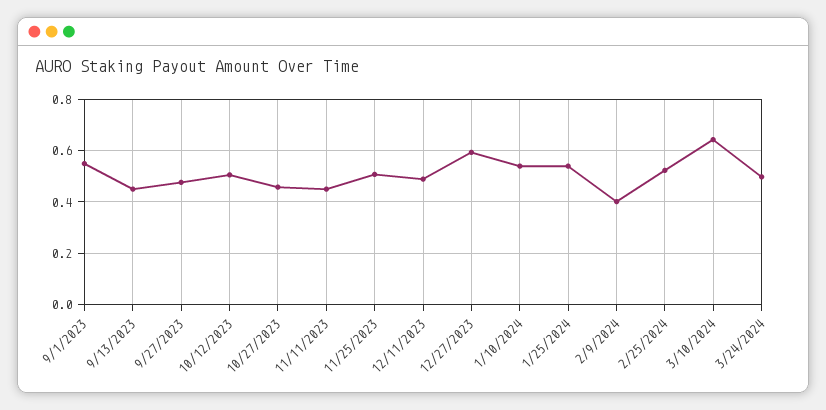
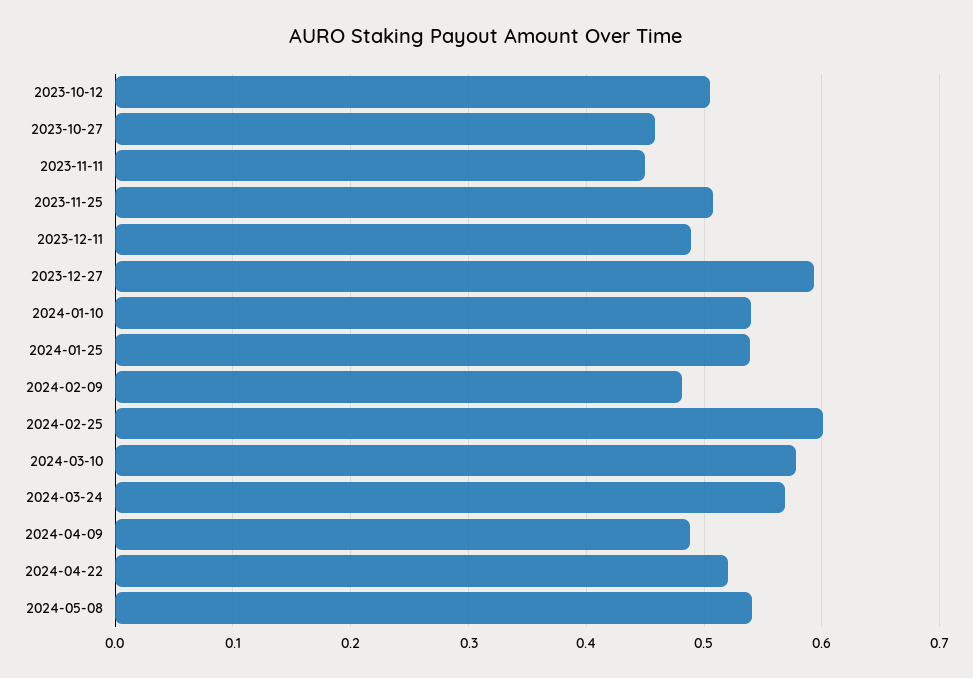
9/1/2023: 0.55 -> none
9/13/2023: 0.45 -> none
9/27/2023: 0.475 -> none
2/9/2024: 0.4 -> 0.48
2/25/2024: 0.525 -> 0.6
3/10/2024: 0.65 -> 0.58
3/24/2024: 0.5 -> 0.57
2024-04-09: none -> 0.49
2024-04-22: none -> 0.52
2024-05-08: none -> 0.54

